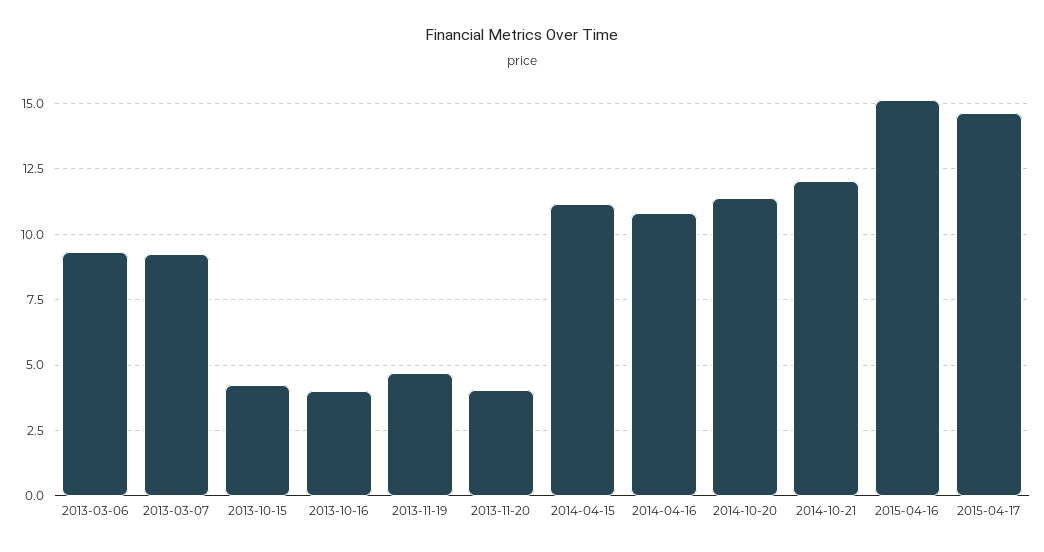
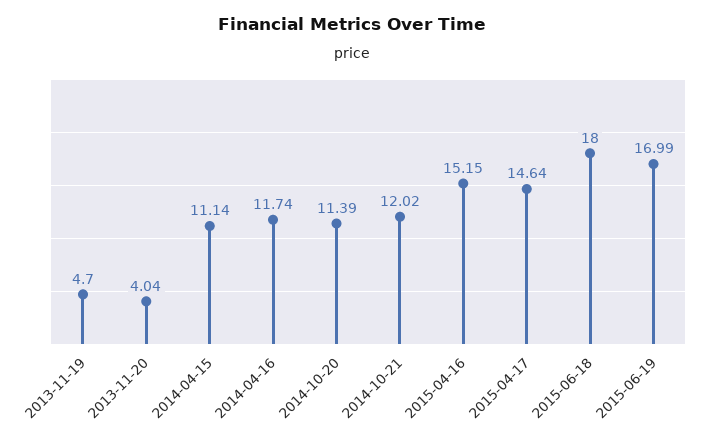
2013-03-06: 9.25 -> none
2013-03-07: 9.25 -> none
2013-10-15: 4.25 -> none
2013-10-16: 4 -> none
2014-04-16: 10.75 -> 11.74
2015-06-18: none -> 18
2015-06-19: none -> 16.99

